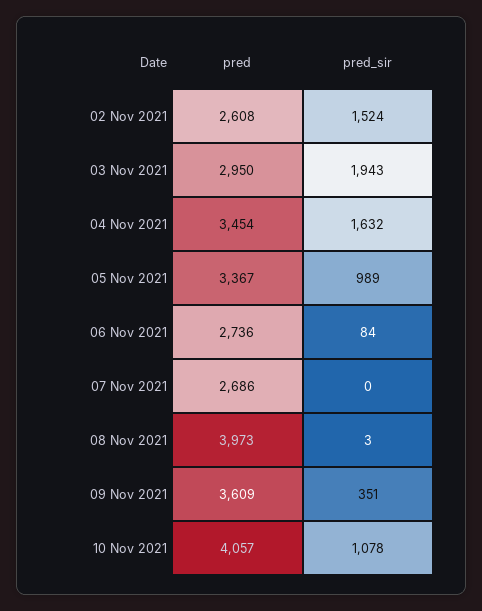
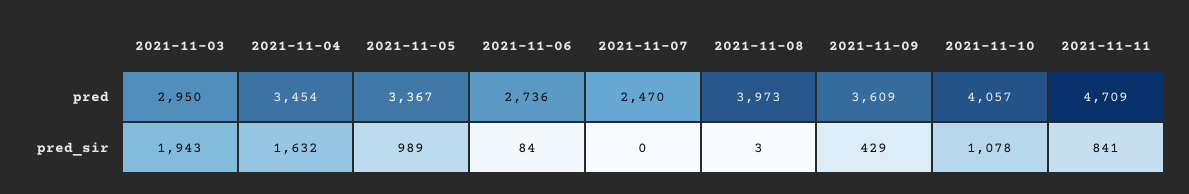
pred, 02 Nov 2021: 2608 -> none
pred_sir, 02 Nov 2021: 1524 -> none
pred, 07 Nov 2021: 2686 -> 2470
pred_sir, 09 Nov 2021: 351 -> 429
pred, 2021-11-11: none -> 4709
pred_sir, 2021-11-11: none -> 841

